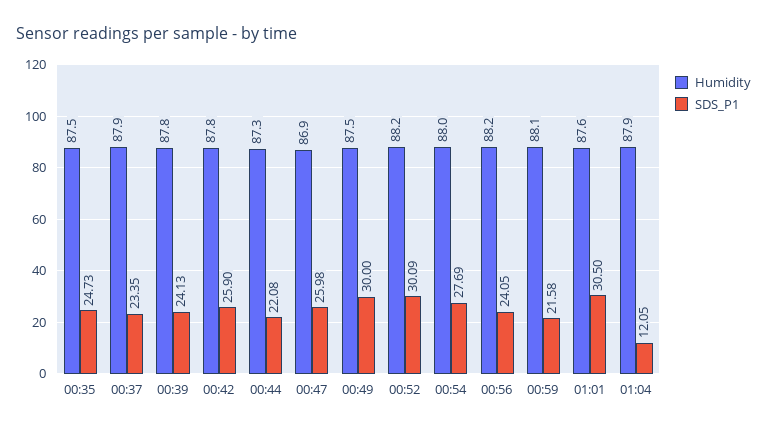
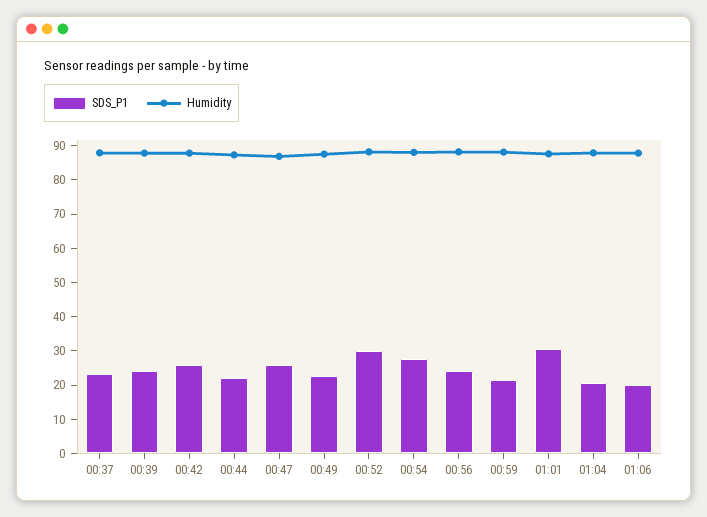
Humidity, 00:35: 87.5 -> none
SDS_P1, 00:35: 24.73 -> none
SDS_P1, 00:49: 30 -> 22.5
SDS_P1, 01:04: 12.05 -> 20
SDS_P1, 01:06: none -> 20
Humidity, 01:06: none -> 87.5

